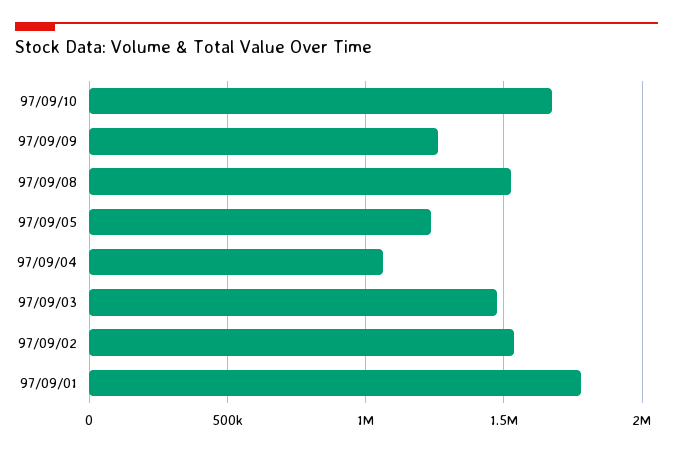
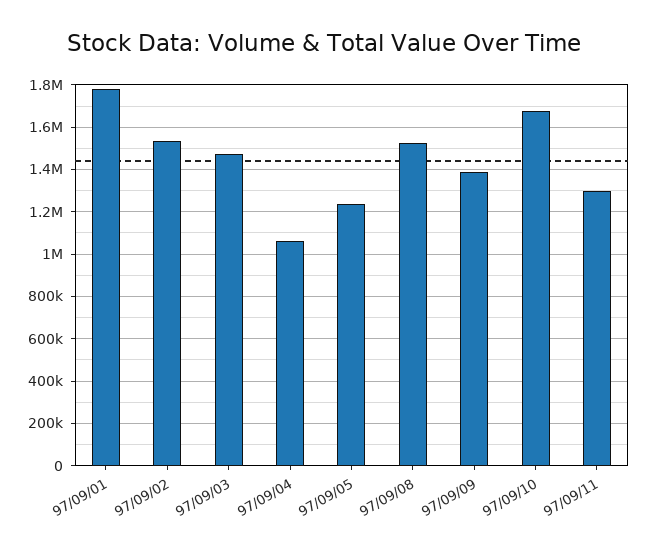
97/09/09: 1250000 -> 1400000
97/09/11: none -> 1300000

